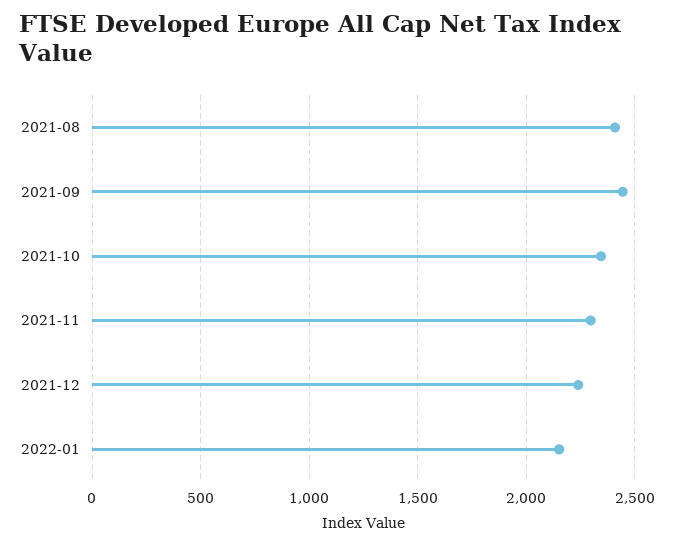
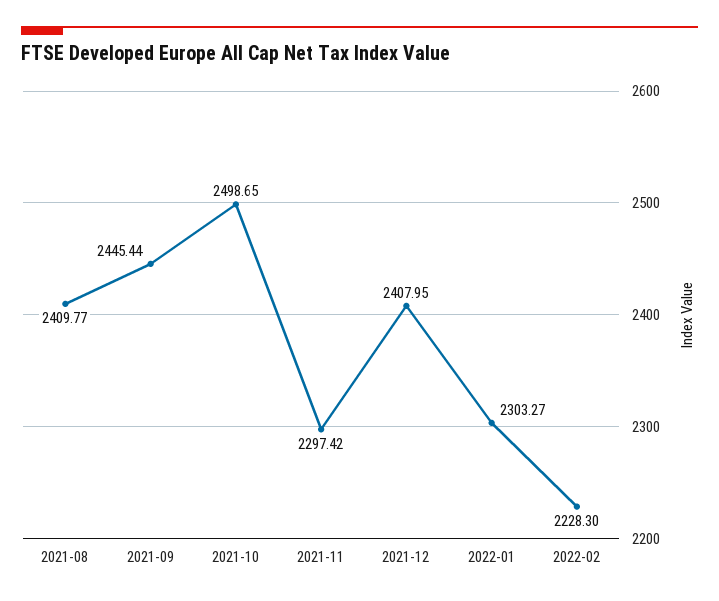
2021-10: 2350 -> 2498.65
2021-12: 2250 -> 2407.95
2022-01: 2150 -> 2303.27
2022-02: none -> 2228.3

